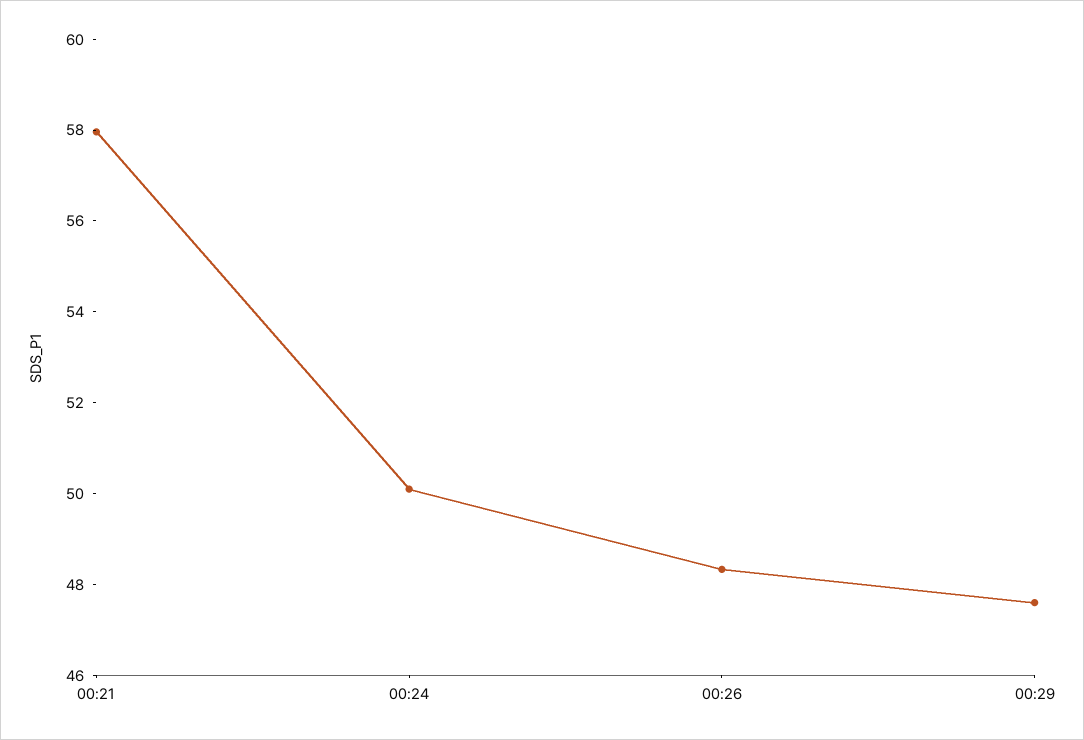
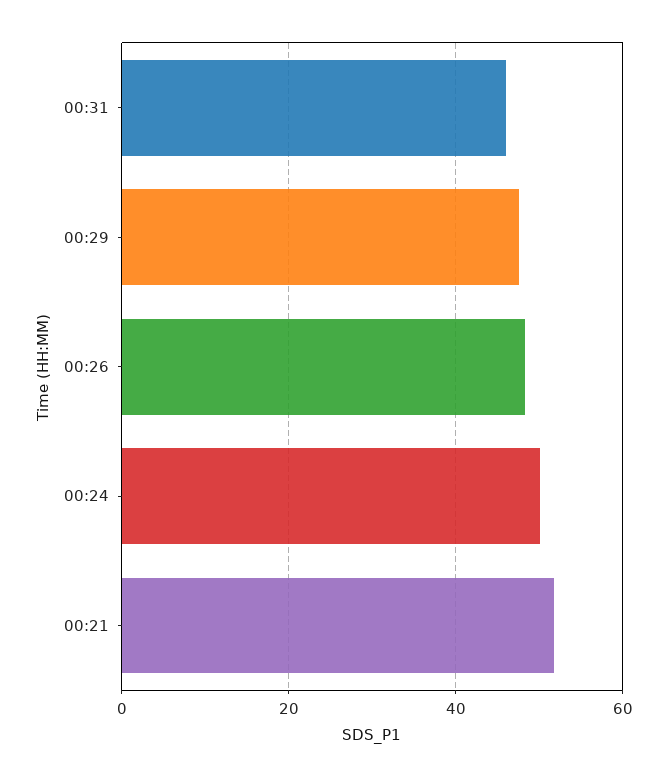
00:21: 58 -> 52
00:31: none -> 46

